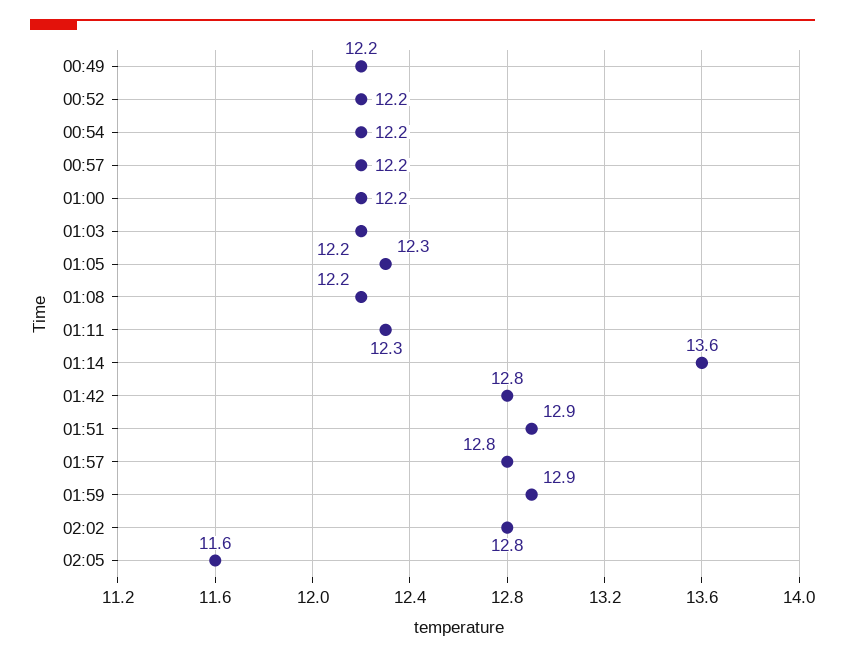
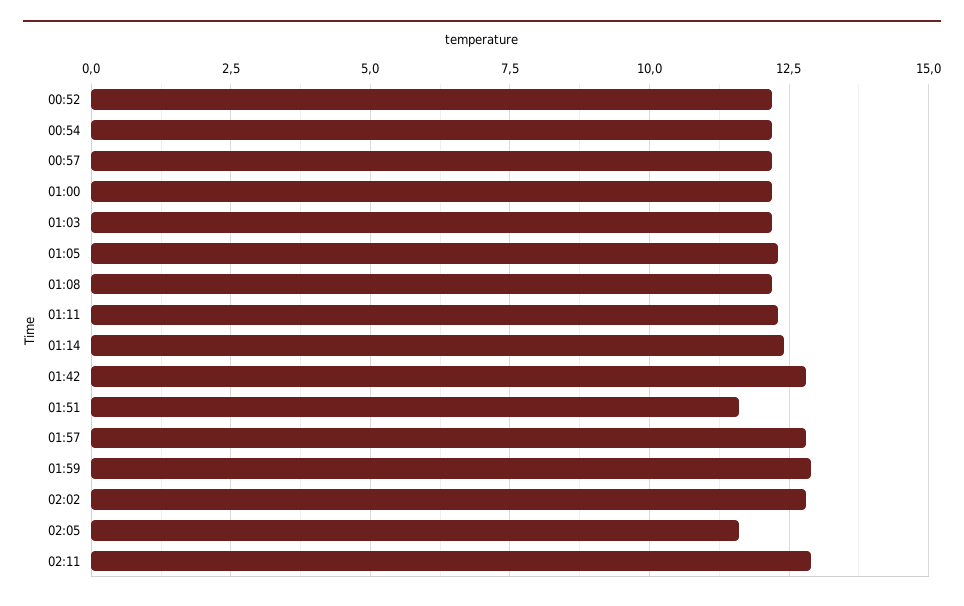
00:49: 12.2 -> none
01:14: 13.6 -> 12.5
01:51: 12.9 -> 11.5
02:11: none -> 13

